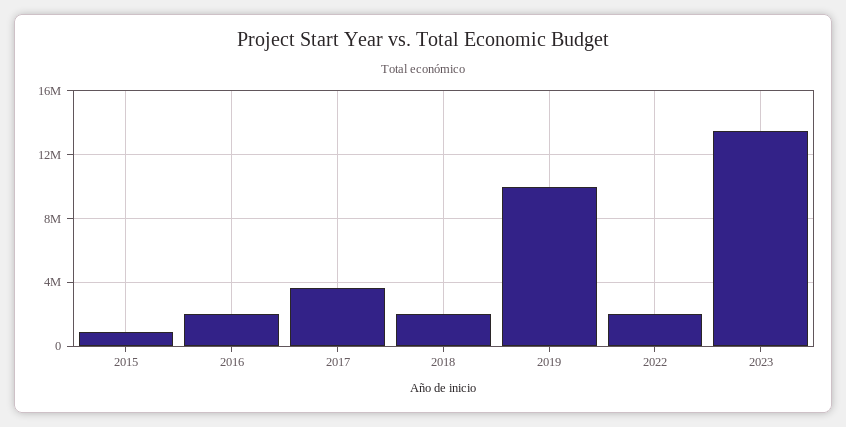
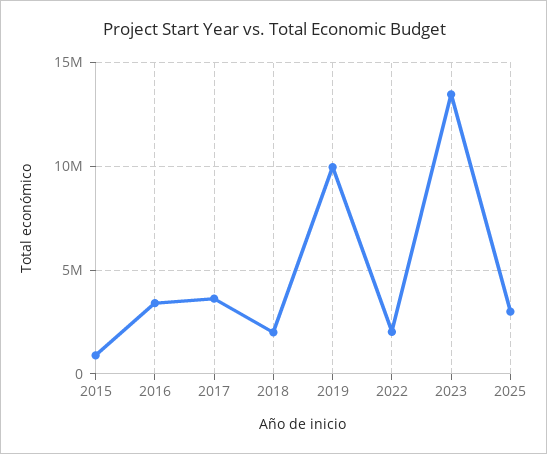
2016: 2000000 -> 3500000
2025: none -> 3000000

